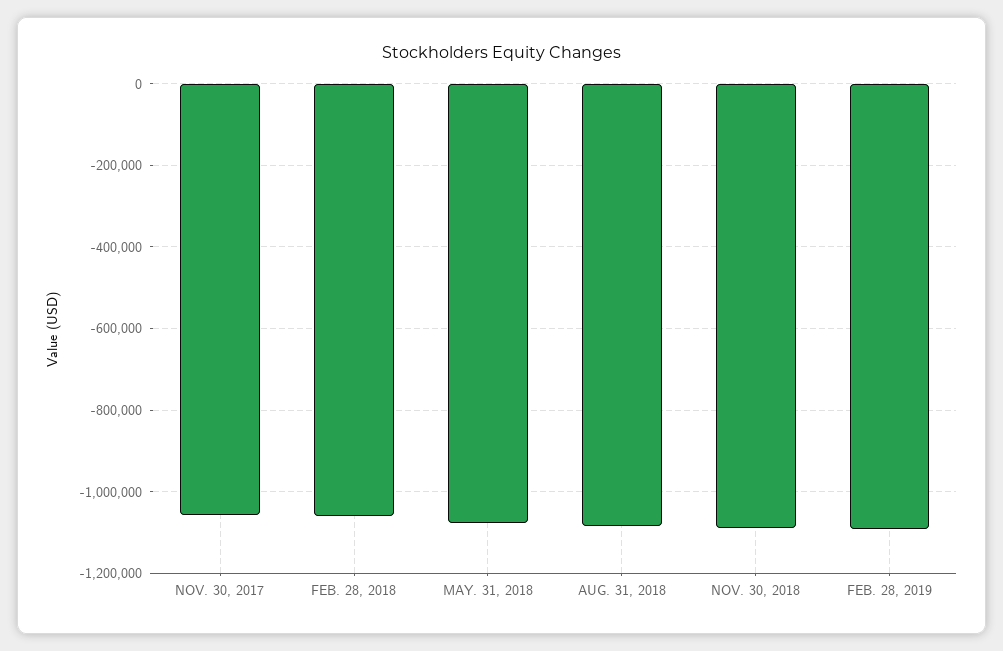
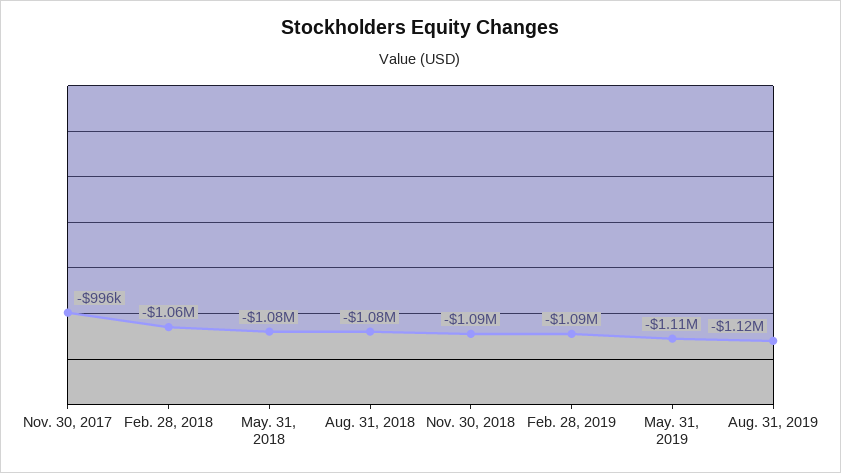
NOV. 30, 2017: -1060000 -> -996000
May. 31, 2019: none -> -1110000
Aug. 31, 2019: none -> -1120000

